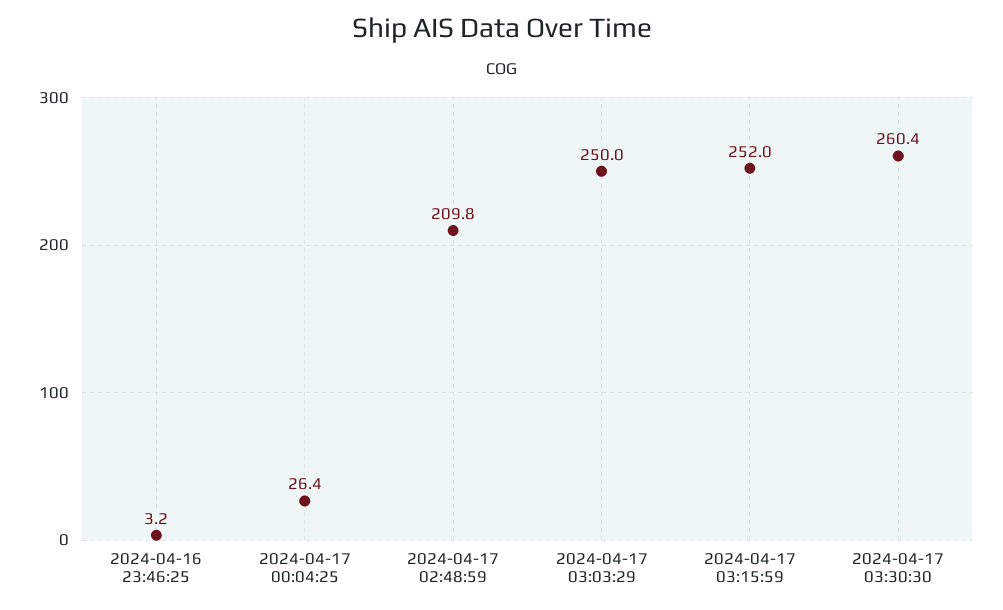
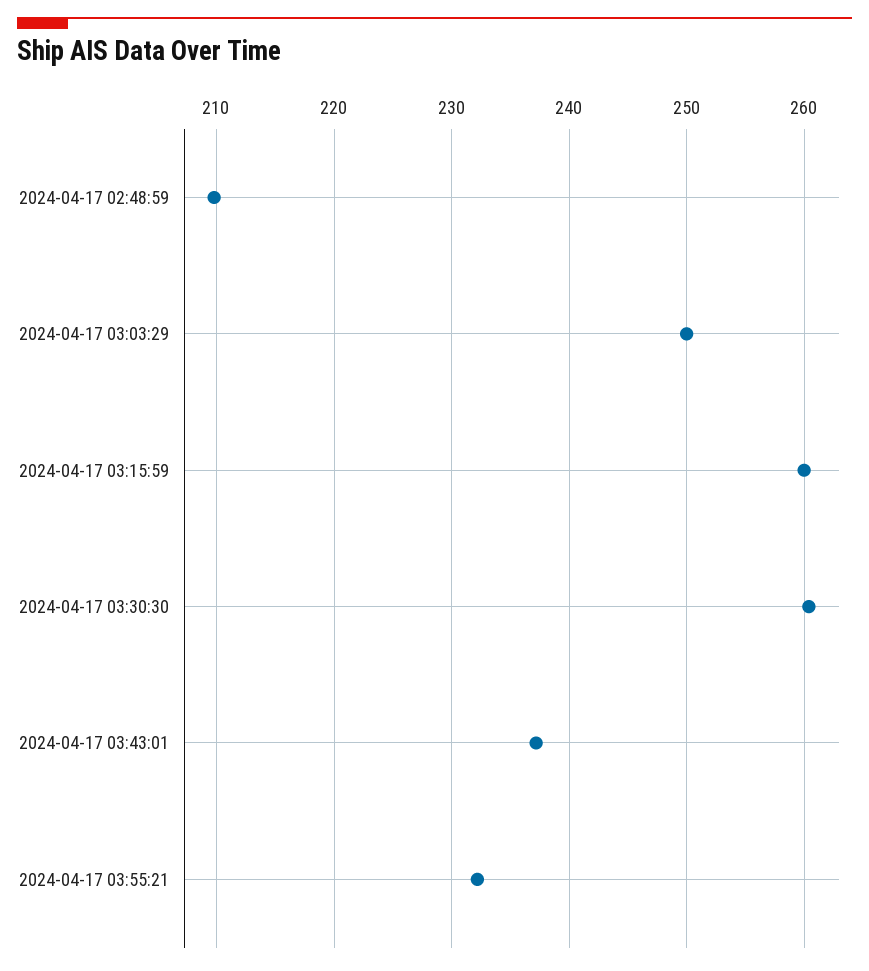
2024-04-16 23:46:25: 3.2 -> none
2024-04-17 00:04:25: 26.4 -> none
2024-04-17 03:15:59: 252 -> 260
2024-04-17 03:43:01: none -> 237
2024-04-17 03:55:21: none -> 232

